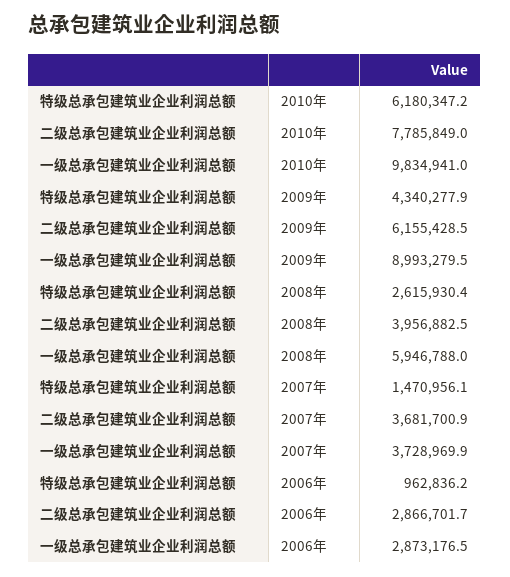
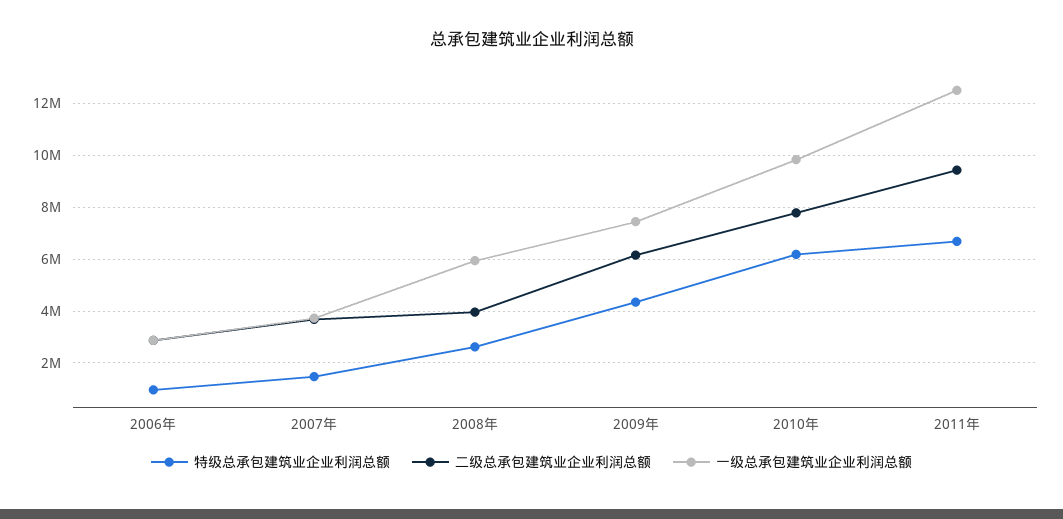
一级总承包建筑业企业利润总额, 2009年: 8993279.5 -> 7500000
特级总承包建筑业企业利润总额, 2011年: none -> 6750000
二级总承包建筑业企业利润总额, 2011年: none -> 9500000
一级总承包建筑业企业利润总额, 2011年: none -> 12500000

